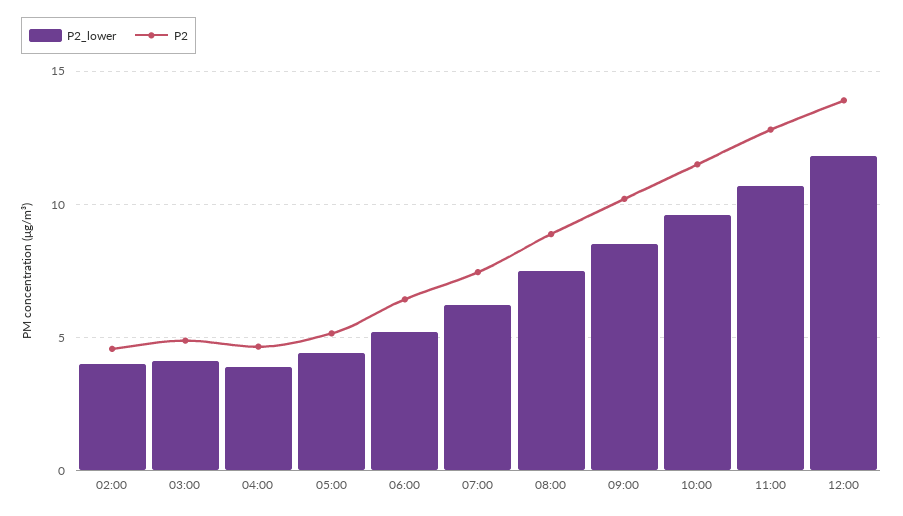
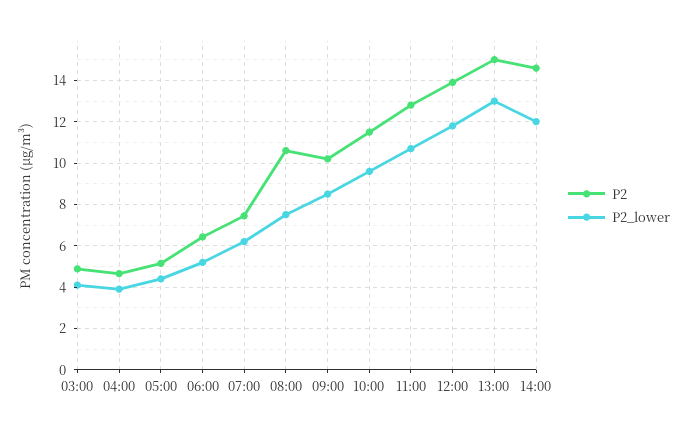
P2_lower, 02:00: 4 -> none
P2, 02:00: 4.5 -> none
P2, 08:00: 9 -> 10.5
P2, 13:00: none -> 15
P2_lower, 13:00: none -> 13
P2, 14:00: none -> 14.5
P2_lower, 14:00: none -> 12

